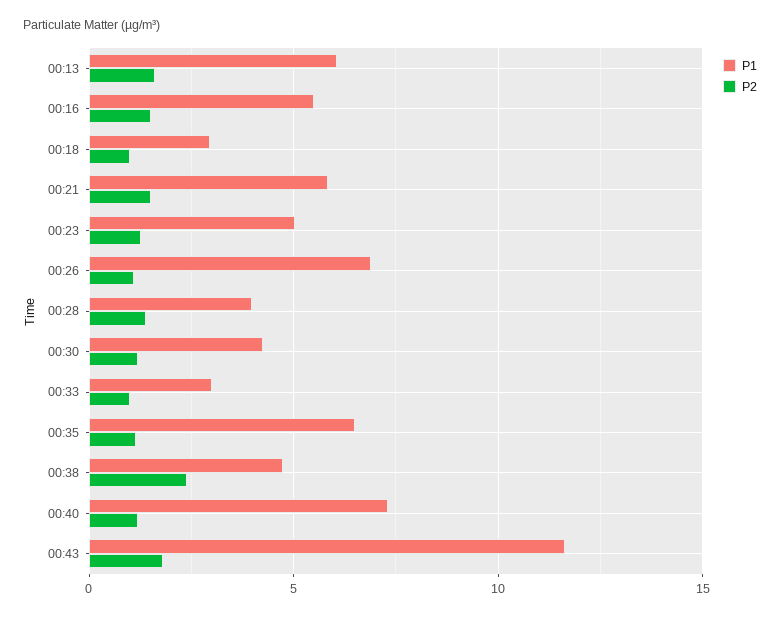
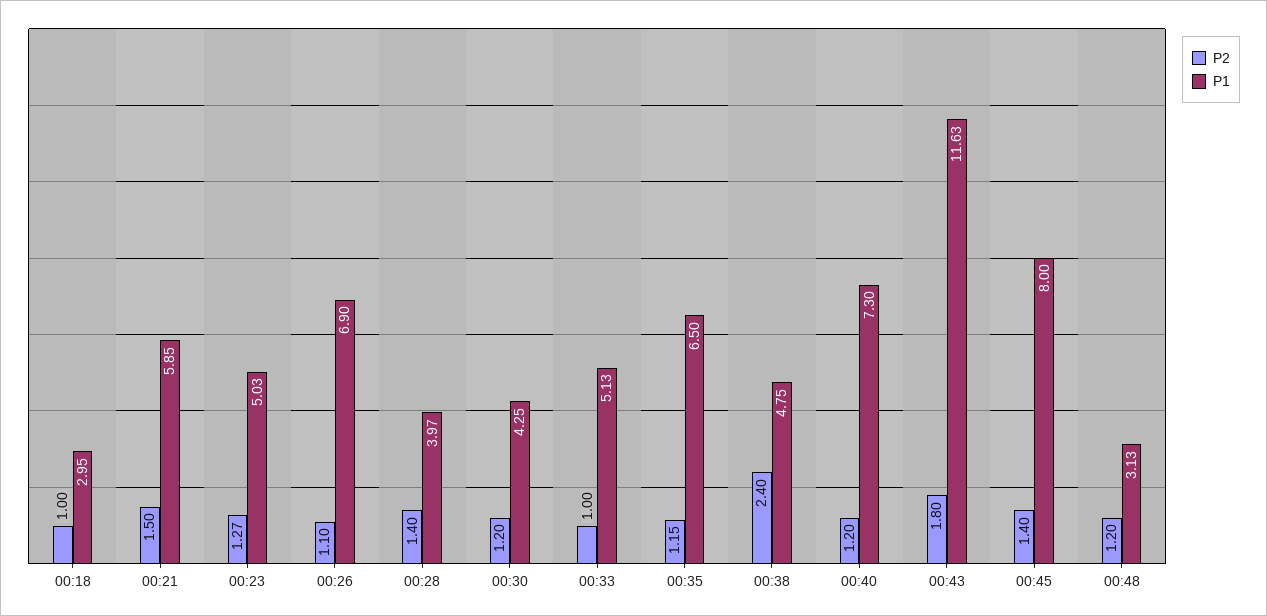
P1, 00:13: 6 -> none
P2, 00:13: 1.5 -> none
P1, 00:16: 5.5 -> none
P2, 00:16: 1.5 -> none
P1, 00:33: 3 -> 5.13
P2, 00:45: none -> 1.4
P1, 00:45: none -> 8
P2, 00:48: none -> 1.2
P1, 00:48: none -> 3.13

